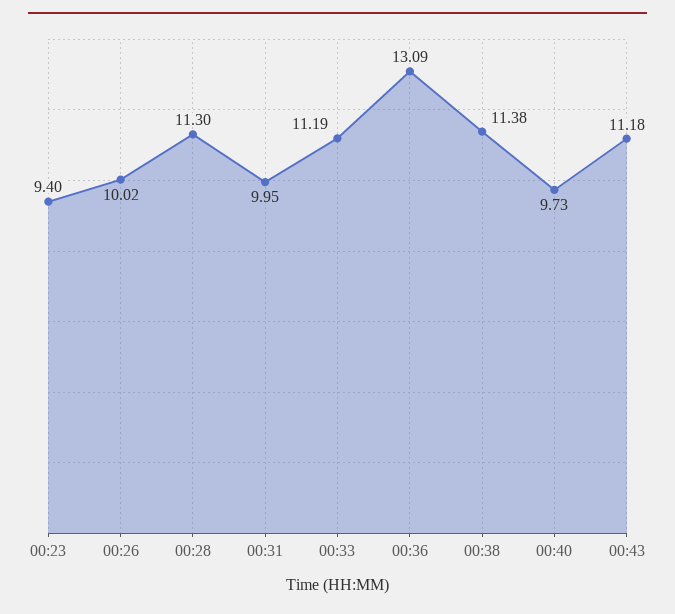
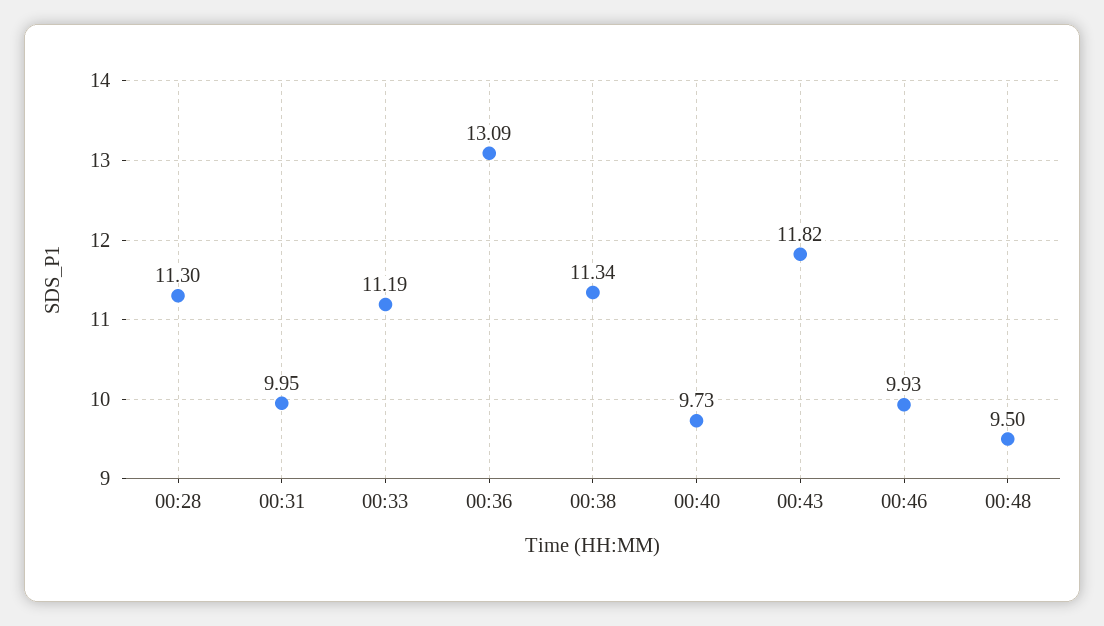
00:23: 9.4 -> none
00:26: 10.02 -> none
00:38: 11.38 -> 11.34
00:43: 11.18 -> 11.82
00:46: none -> 9.93
00:48: none -> 9.5

